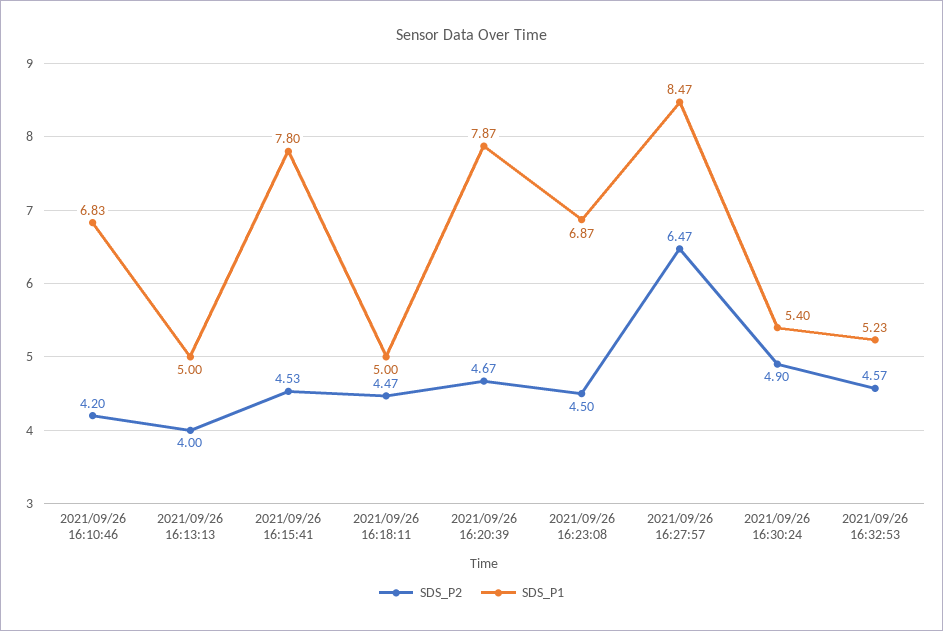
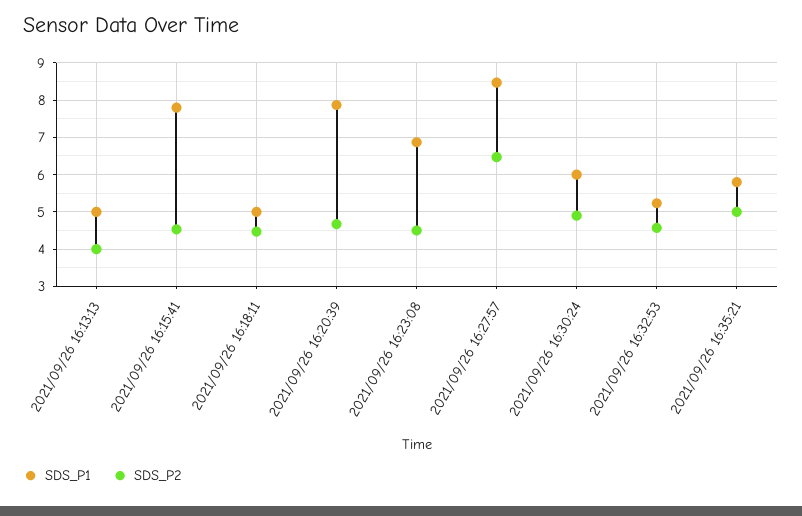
SDS_P2, 2021/09/26 16:10:46: 4.2 -> none
SDS_P1, 2021/09/26 16:10:46: 6.83 -> none
SDS_P1, 2021/09/26 16:30:24: 5.4 -> 6
SDS_P1, 2021/09/26 16:35:21: none -> 5.8
SDS_P2, 2021/09/26 16:35:21: none -> 5

